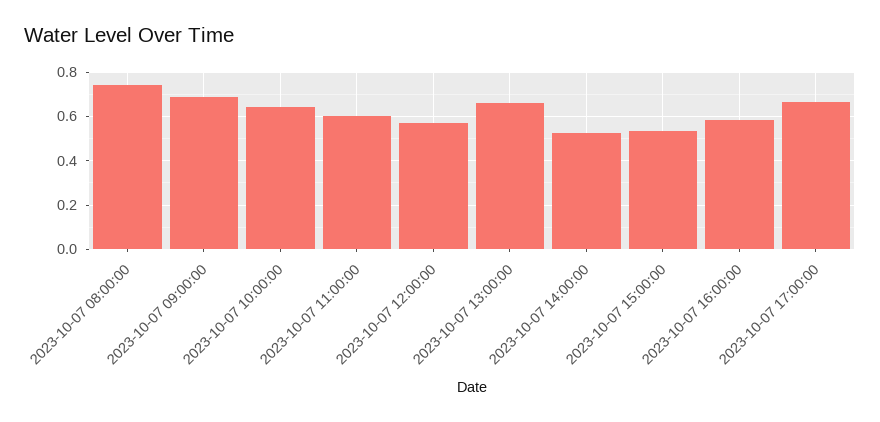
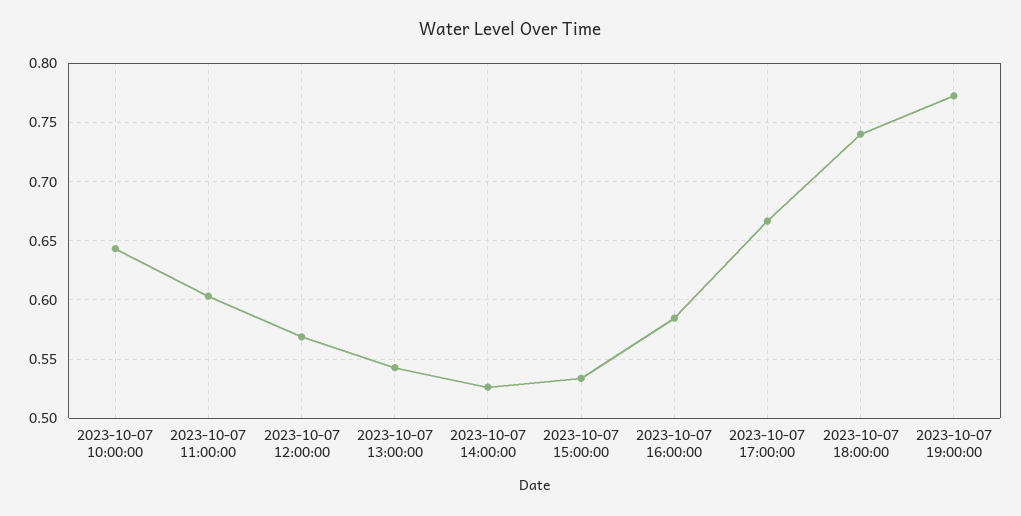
2023-10-07 08:00:00: 0.75 -> none
2023-10-07 09:00:00: 0.7 -> none
2023-10-07 13:00:00: 0.65 -> 0.54
2023-10-07 18:00:00: none -> 0.74
2023-10-07 19:00:00: none -> 0.77

